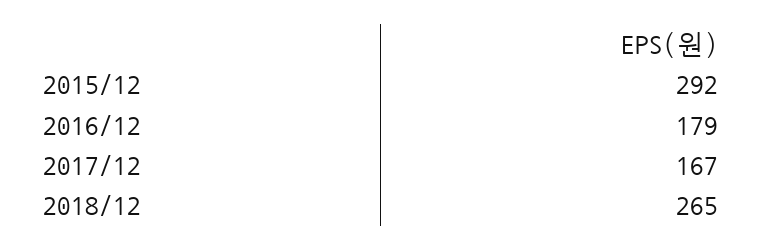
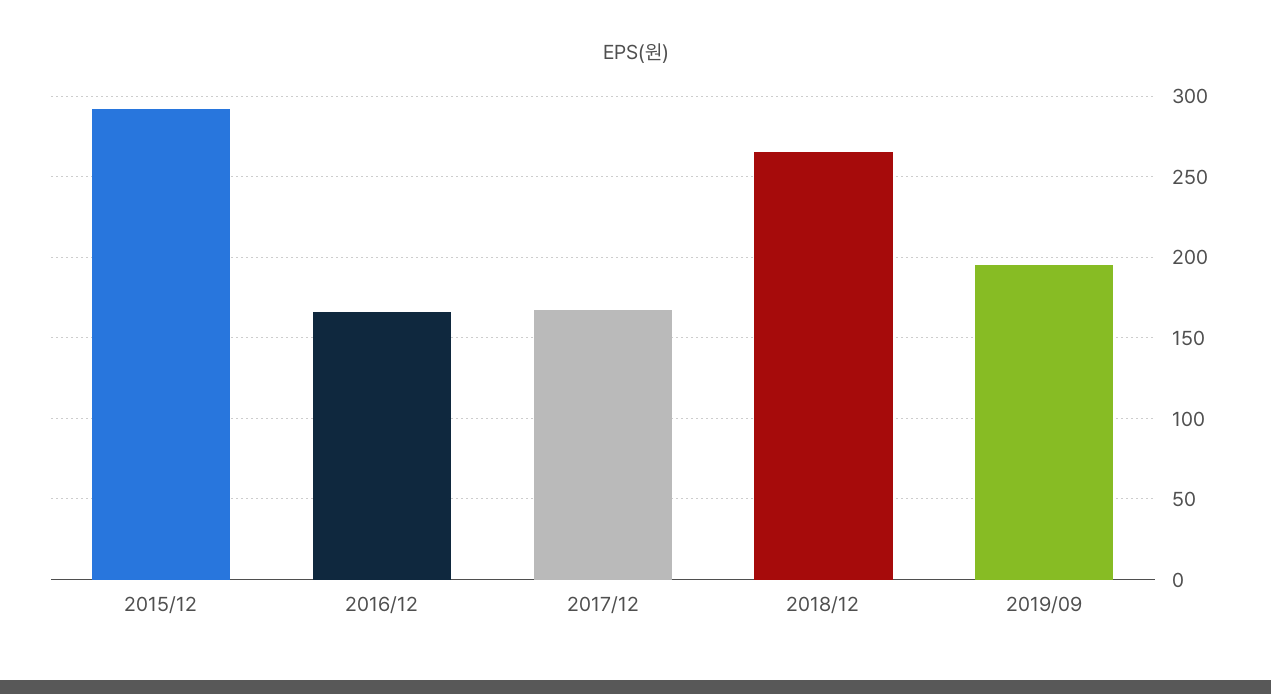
2016/12: 179 -> 165
2019/09: none -> 195

